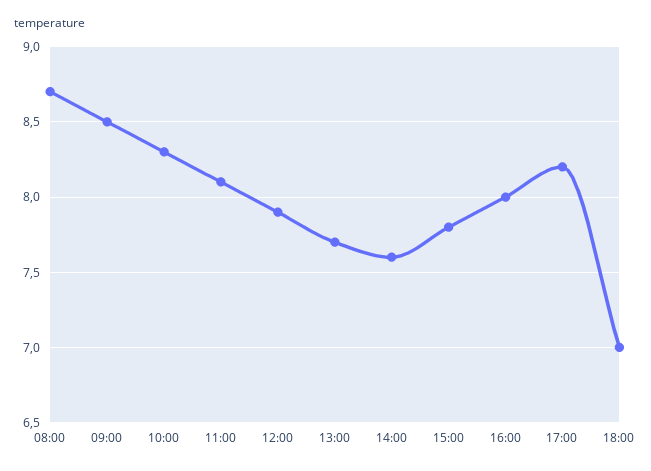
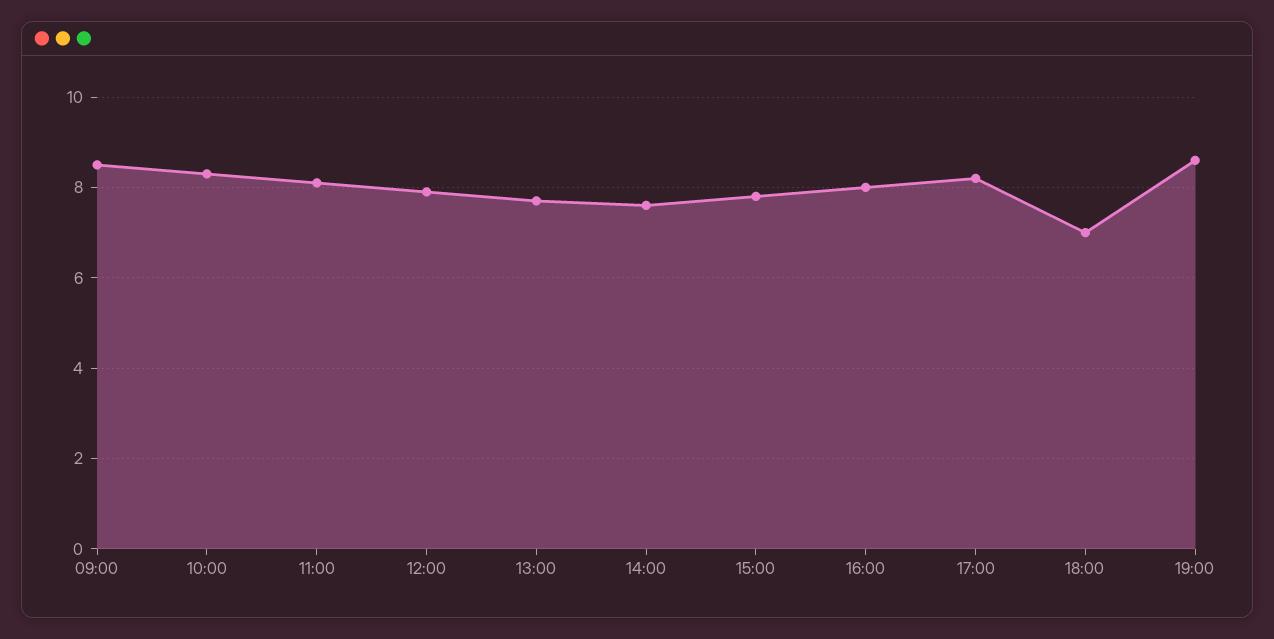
08:00: 8.7 -> none
19:00: none -> 8.5

